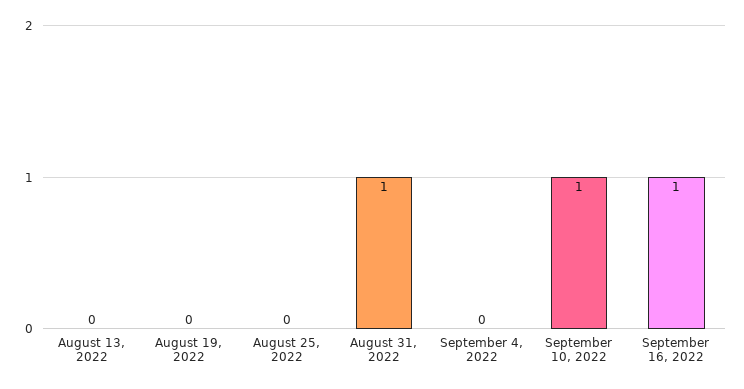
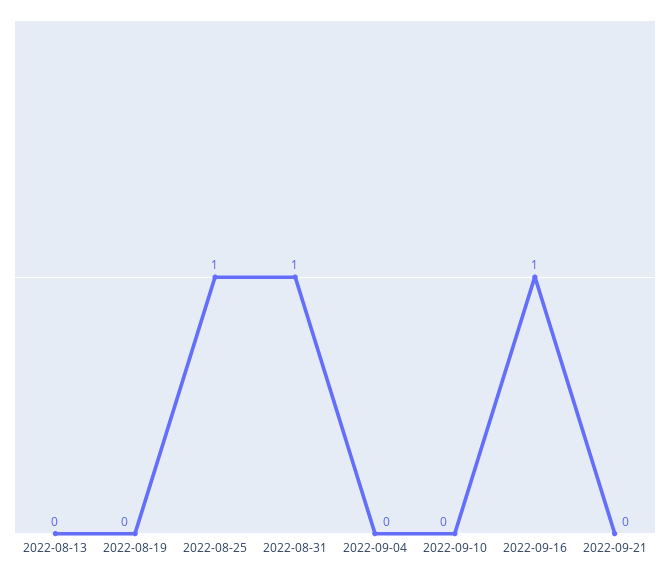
August 25, 2022: 0 -> 1
September 10, 2022: 1 -> 0
2022-09-21: none -> 0

